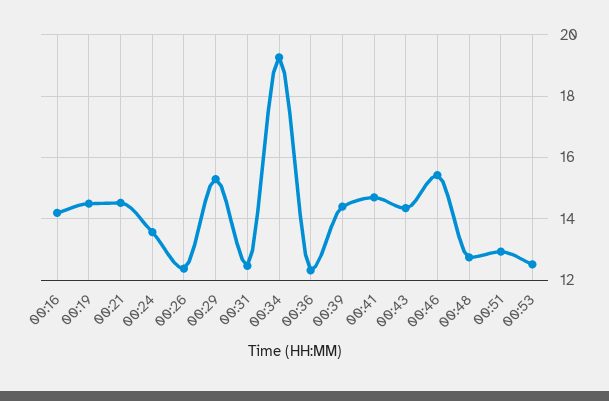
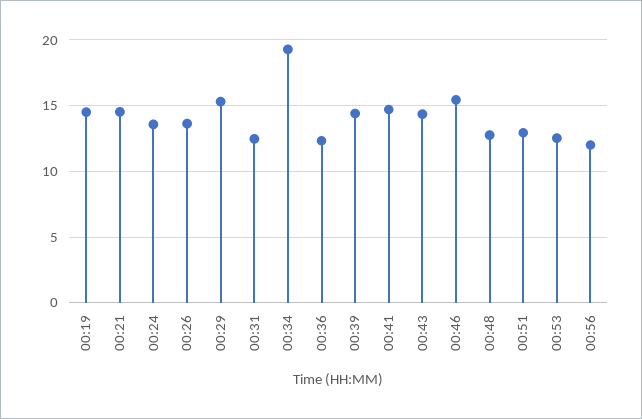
00:16: 14.2 -> none
00:26: 12.4 -> 13.5
00:56: none -> 12

